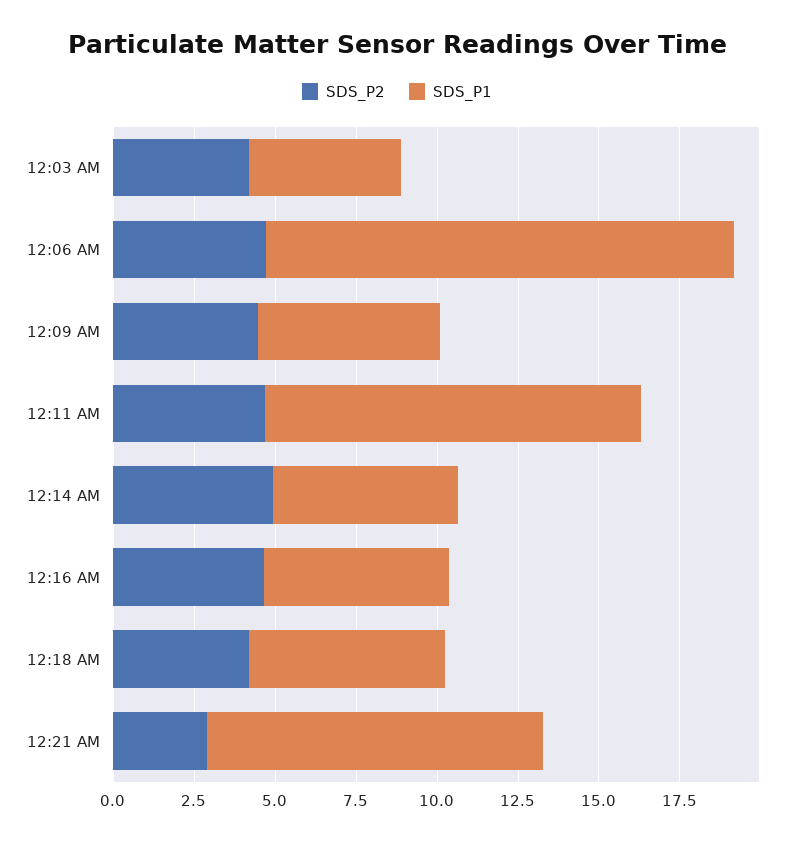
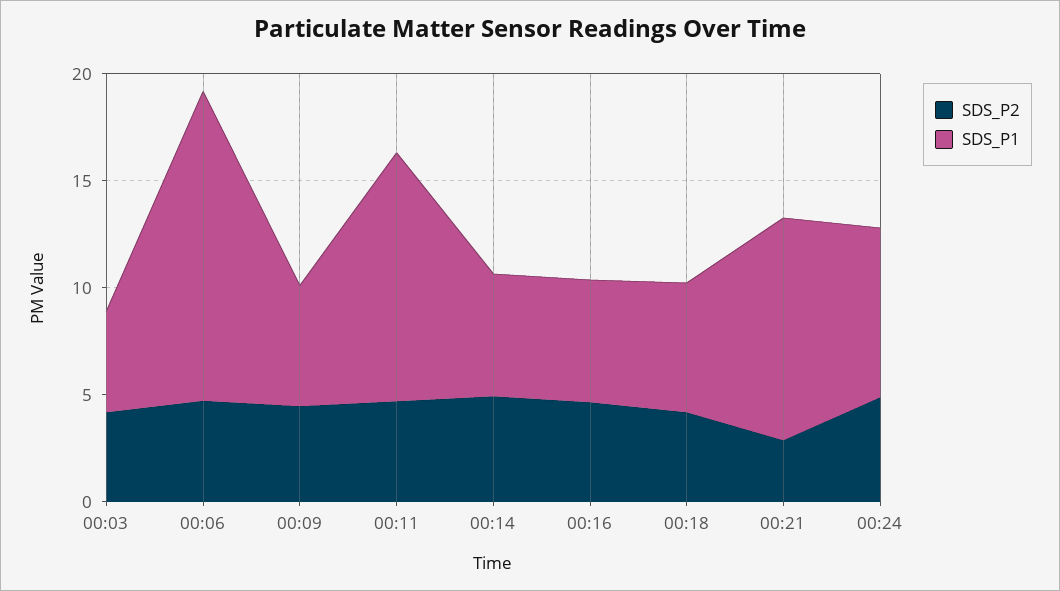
SDS_P2, 00:24: none -> 5
SDS_P1, 00:24: none -> 8

